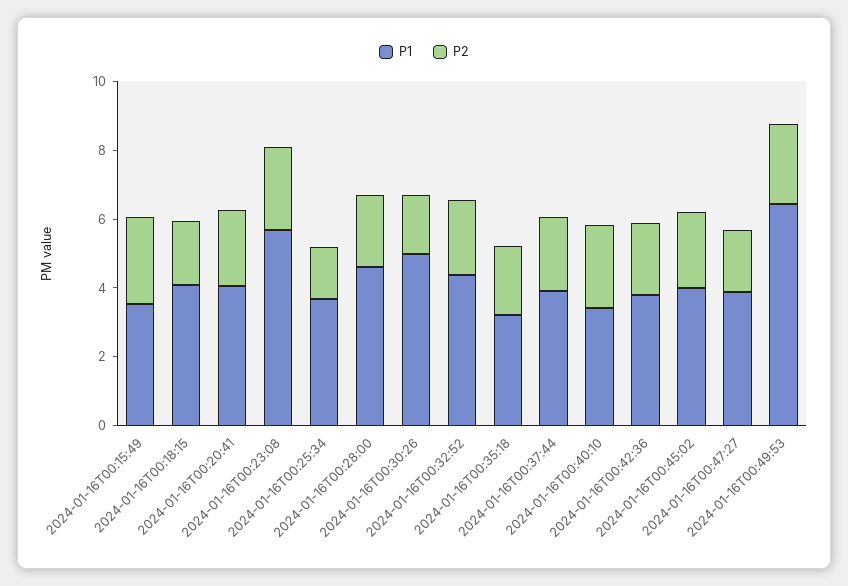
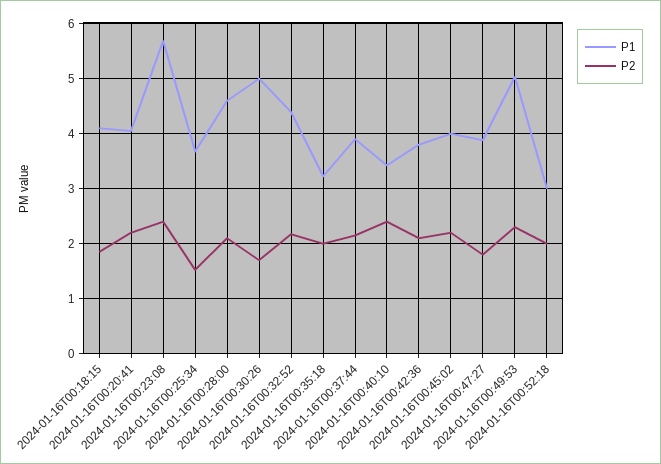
P1, 2024-01-16T00:15:49: 3.5 -> none
P2, 2024-01-16T00:15:49: 2.5 -> none
P1, 2024-01-16T00:49:53: 6.5 -> 5
P1, 2024-01-16T00:52:18: none -> 3
P2, 2024-01-16T00:52:18: none -> 2

